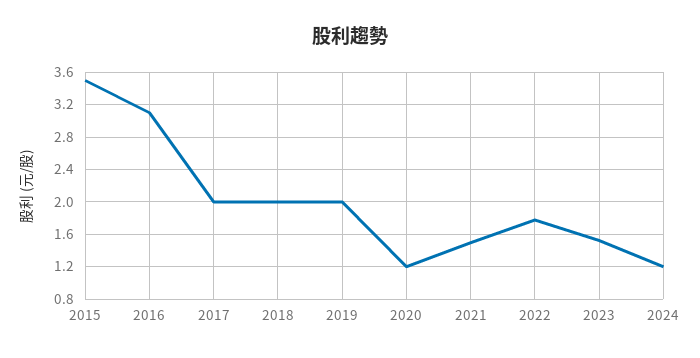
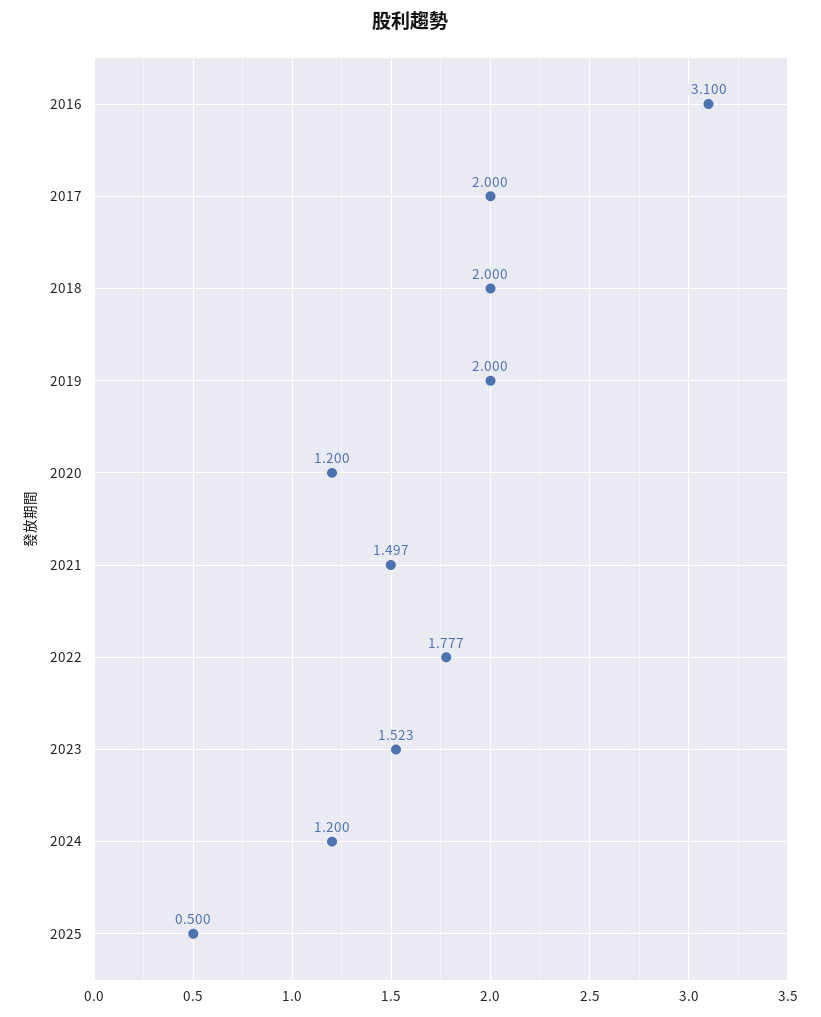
2015: 3.5 -> none
2025: none -> 0.5

